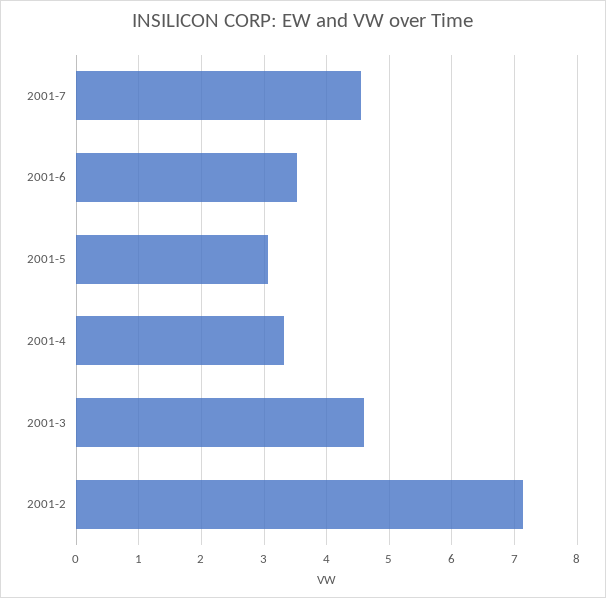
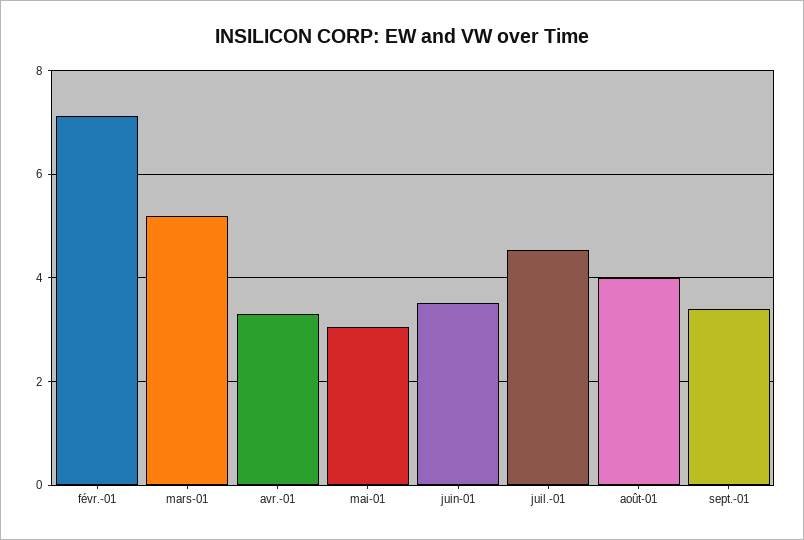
2001-3: 4.6 -> 5.2
août-01: none -> 4
sept.-01: none -> 3.4

